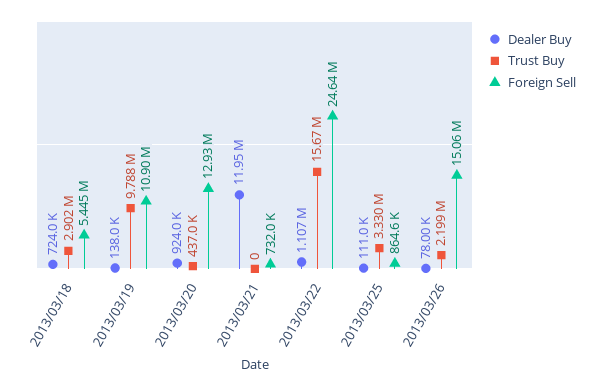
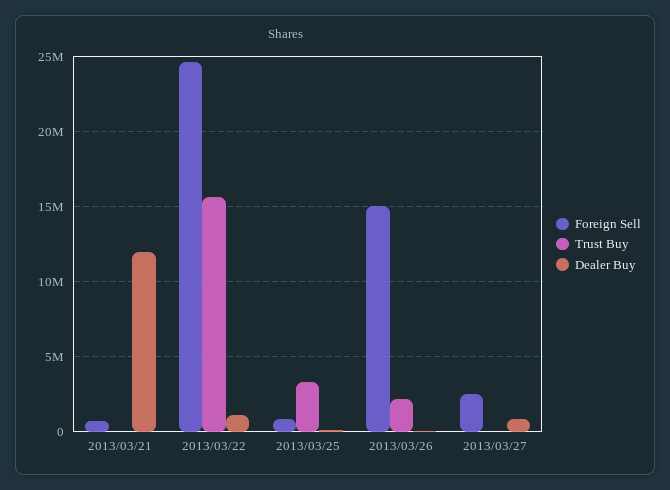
Dealer Buy, 2013/03/18: 724000 -> none
Trust Buy, 2013/03/18: 2902000 -> none
Foreign Sell, 2013/03/18: 5445000 -> none
Dealer Buy, 2013/03/19: 138000 -> none
Trust Buy, 2013/03/19: 9788000 -> none
Foreign Sell, 2013/03/19: 10900000 -> none
Dealer Buy, 2013/03/20: 924000 -> none
Trust Buy, 2013/03/20: 437000 -> none
Foreign Sell, 2013/03/20: 12930000 -> none
Foreign Sell, 2013/03/27: none -> 2500000
Trust Buy, 2013/03/27: none -> 0
Dealer Buy, 2013/03/27: none -> 1000000

